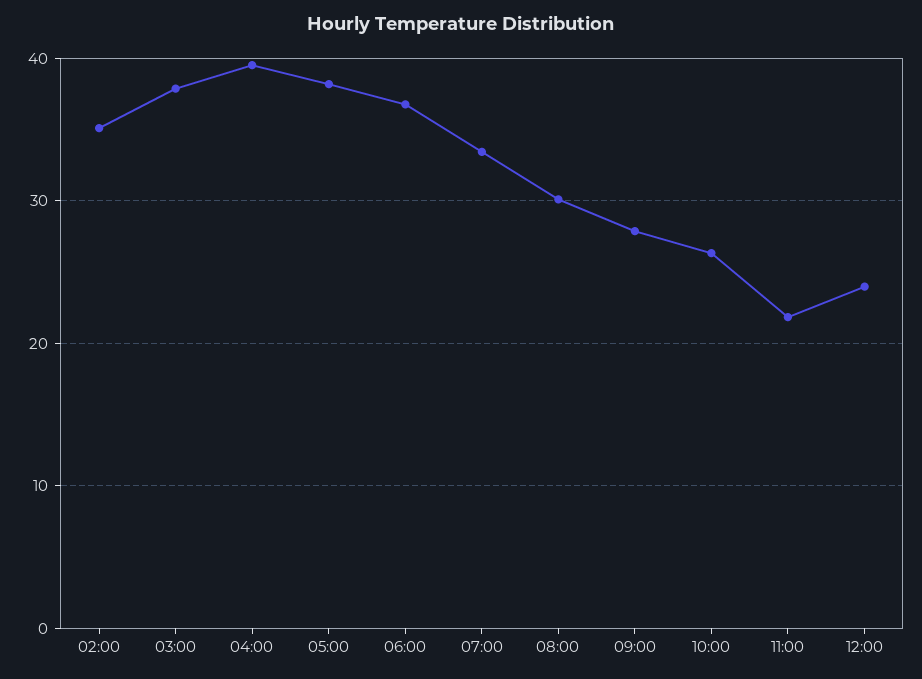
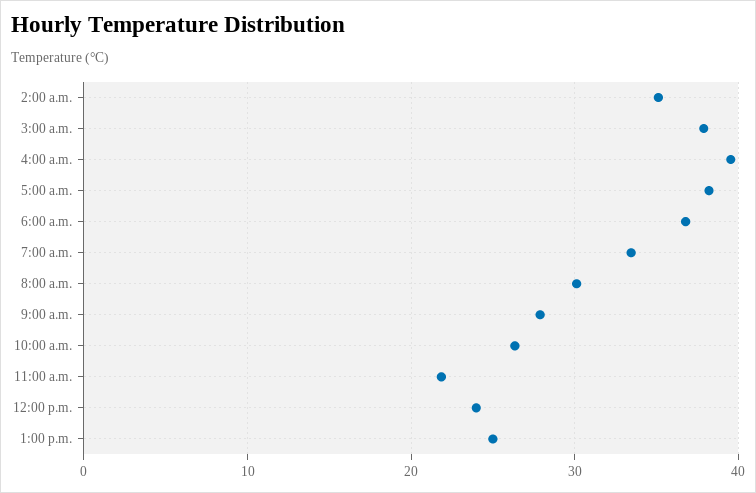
1:00 p.m.: none -> 25

